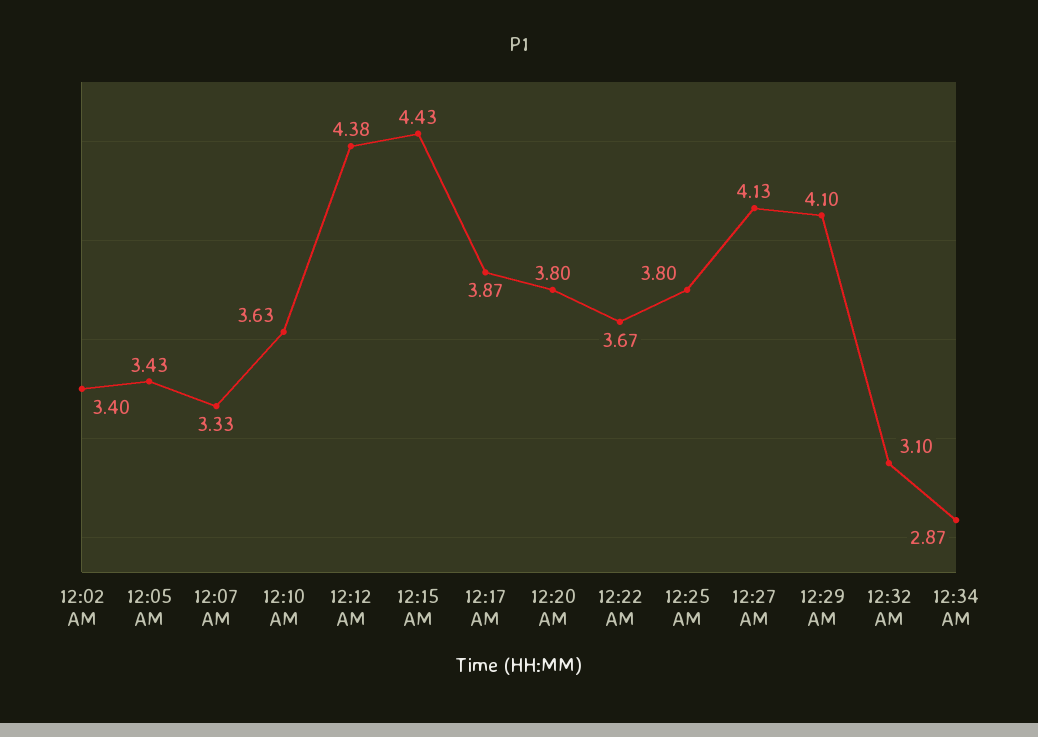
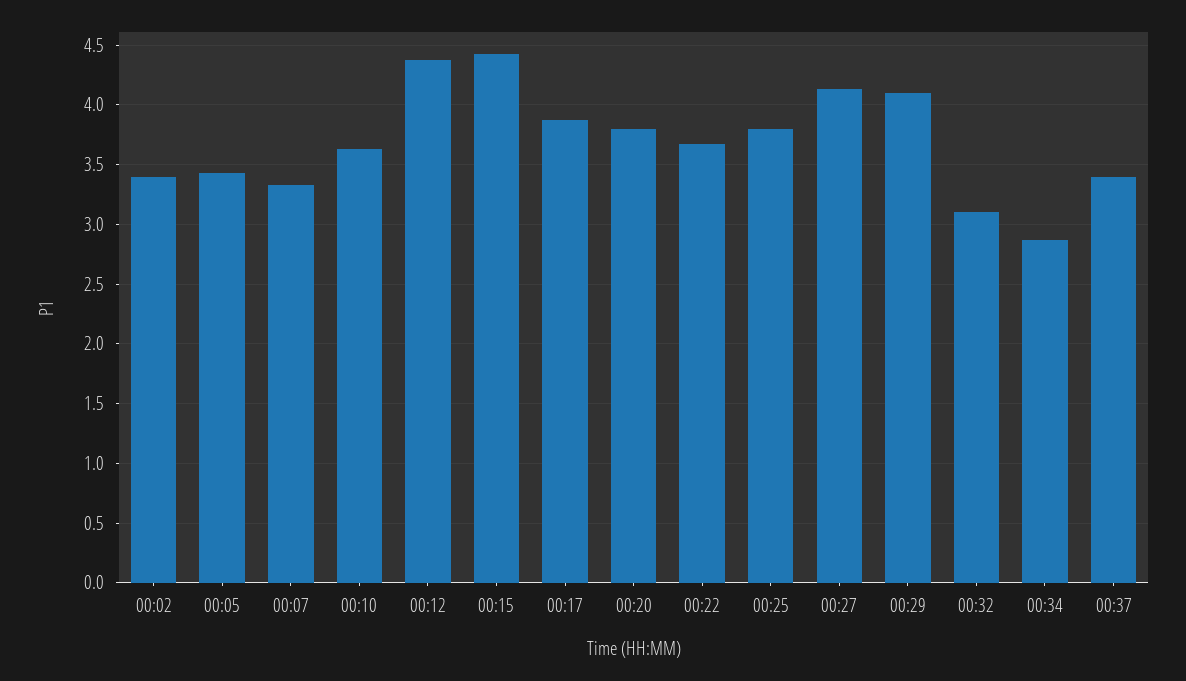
00:37: none -> 3.4

